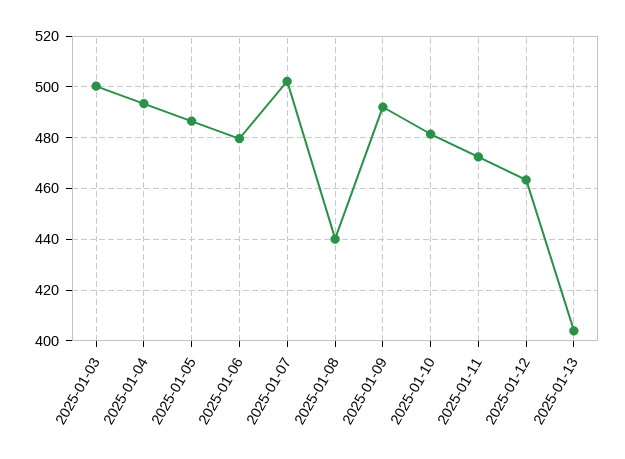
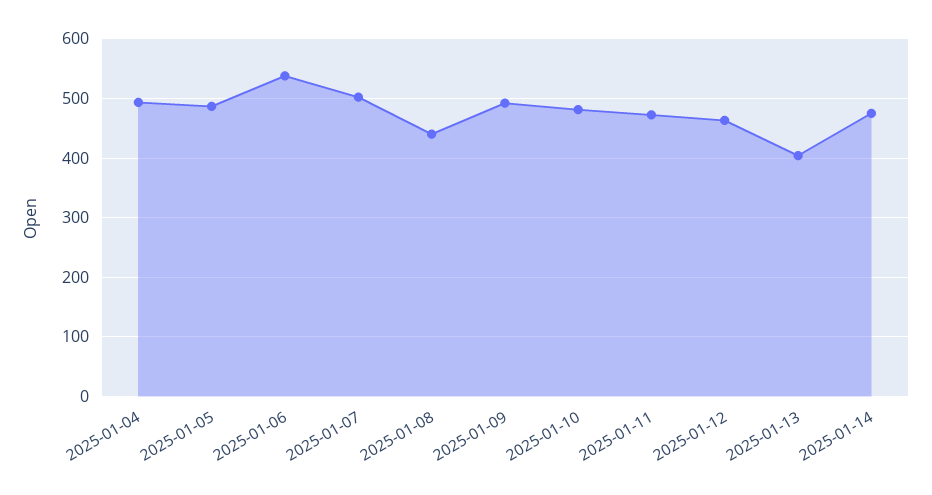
2025-01-03: 500 -> none
2025-01-06: 480 -> 540
2025-01-14: none -> 480

